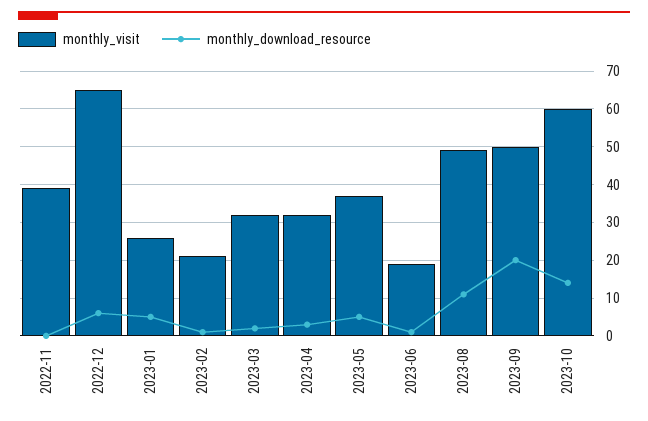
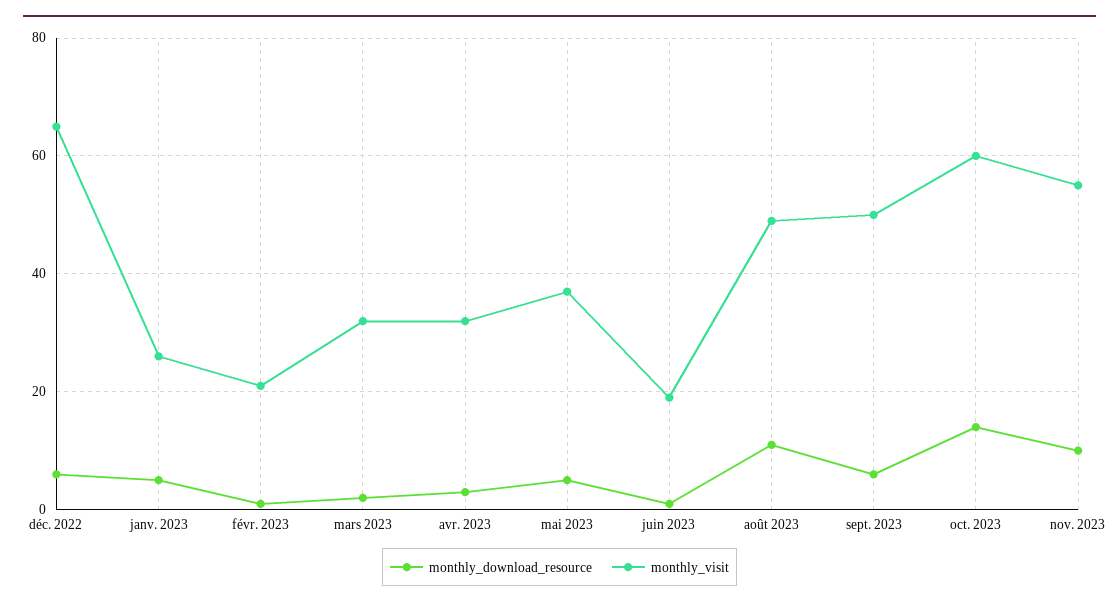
monthly_visit, 2022-11: 40 -> none
monthly_download_resource, 2022-11: 0 -> none
monthly_download_resource, 2023-09: 20 -> 5
monthly_download_resource, nov. 2023: none -> 10
monthly_visit, nov. 2023: none -> 55

